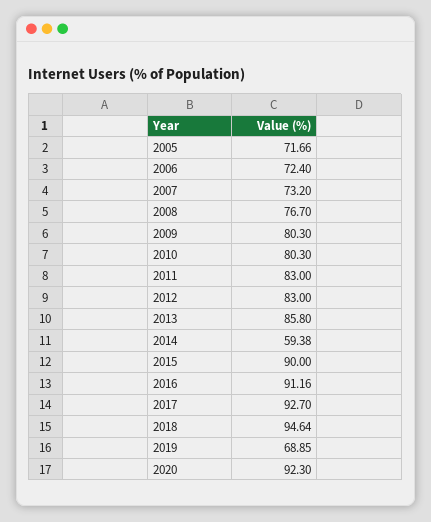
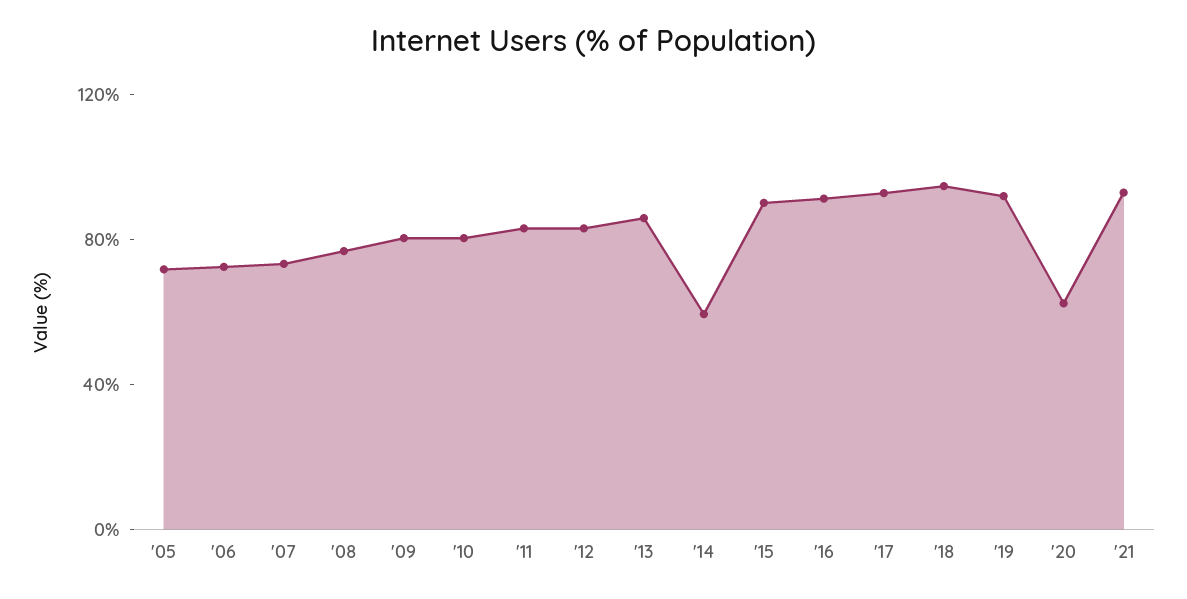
2019: 68.85 -> 90
2020: 92.3 -> 60
'21: none -> 90

